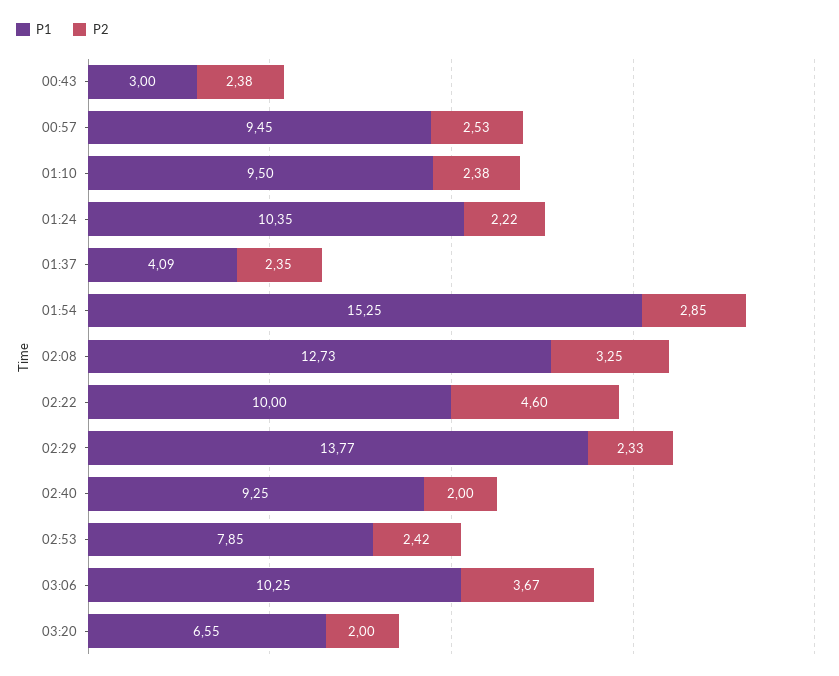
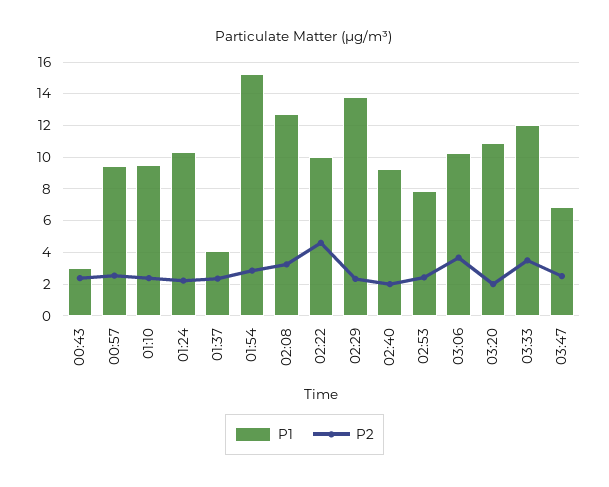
P1, 03:20: 6.55 -> 11
P1, 03:33: none -> 12
P2, 03:33: none -> 3.5
P1, 03:47: none -> 7
P2, 03:47: none -> 2.5

